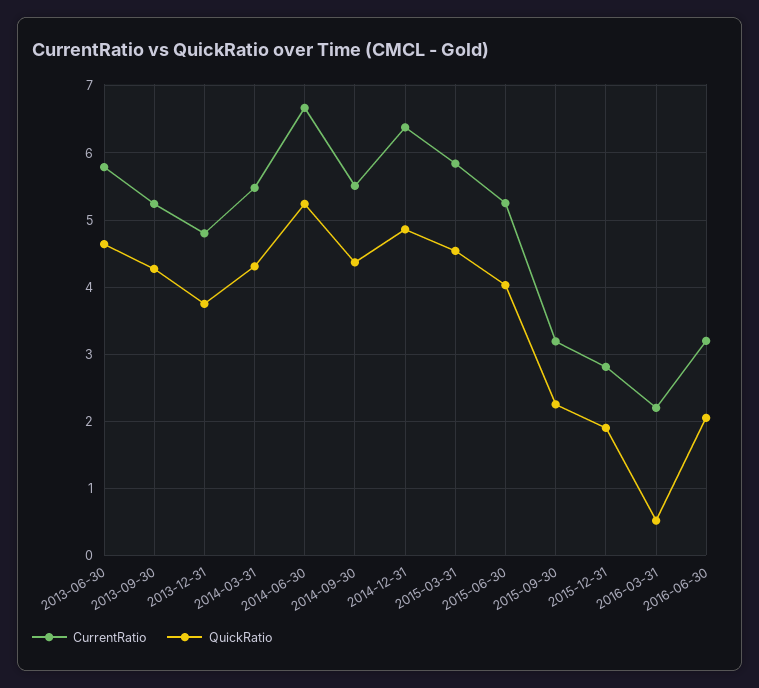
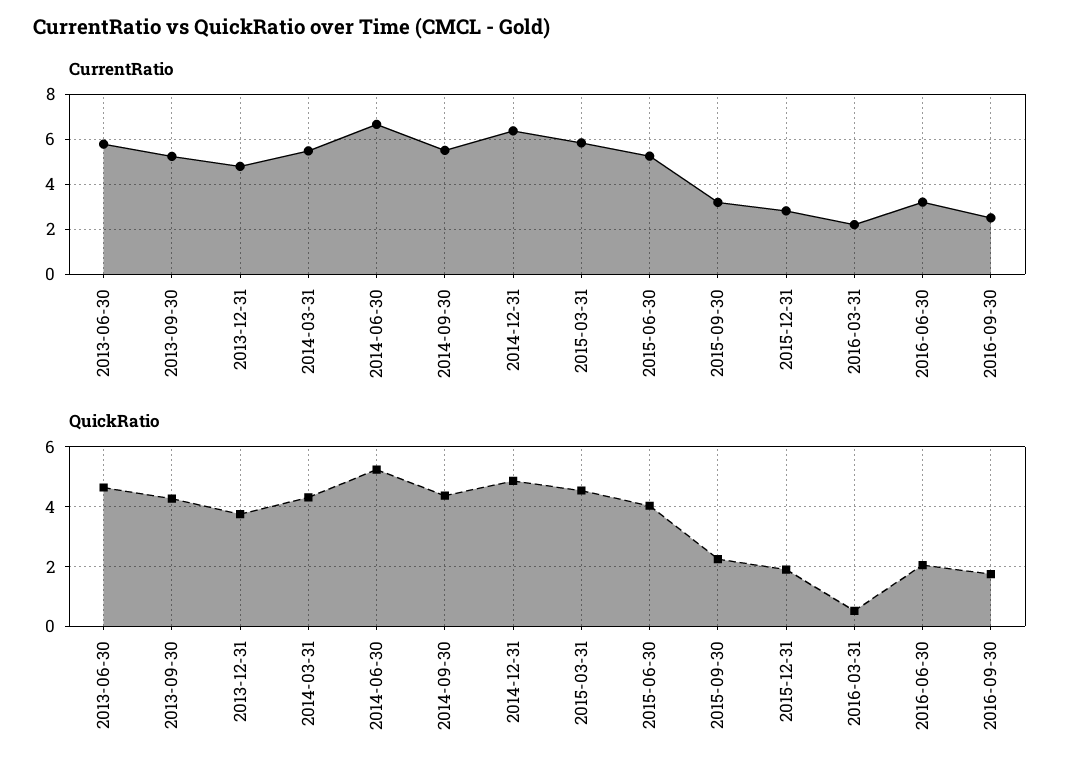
CurrentRatio, 2016-09-30: none -> 2.5
QuickRatio, 2016-09-30: none -> 1.75

